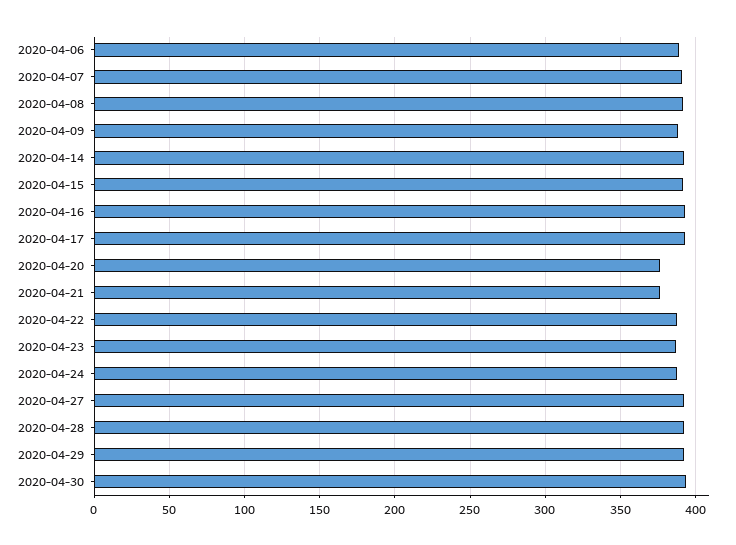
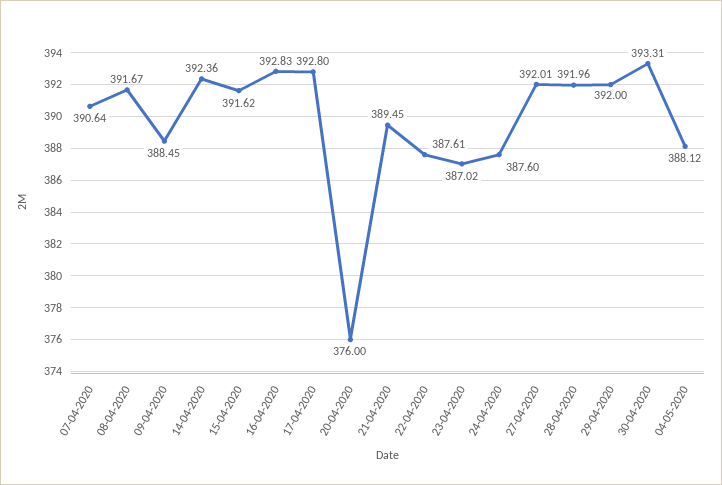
2020-04-06: 390 -> none
2020-04-21: 375 -> 389.45
04-05-2020: none -> 388.12

